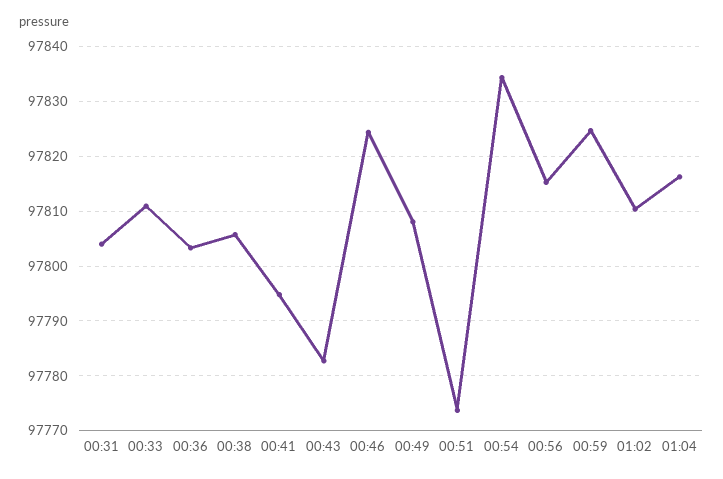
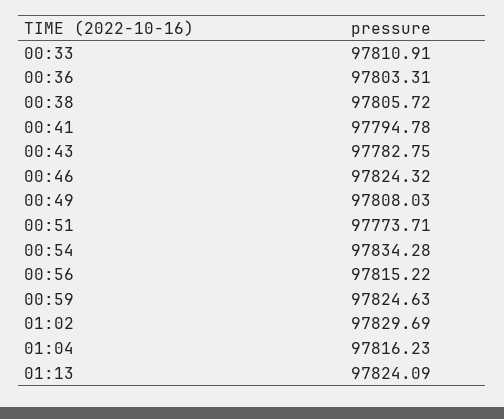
00:31: 97804 -> none
01:02: 97810 -> 97829.69
01:13: none -> 97824.09

